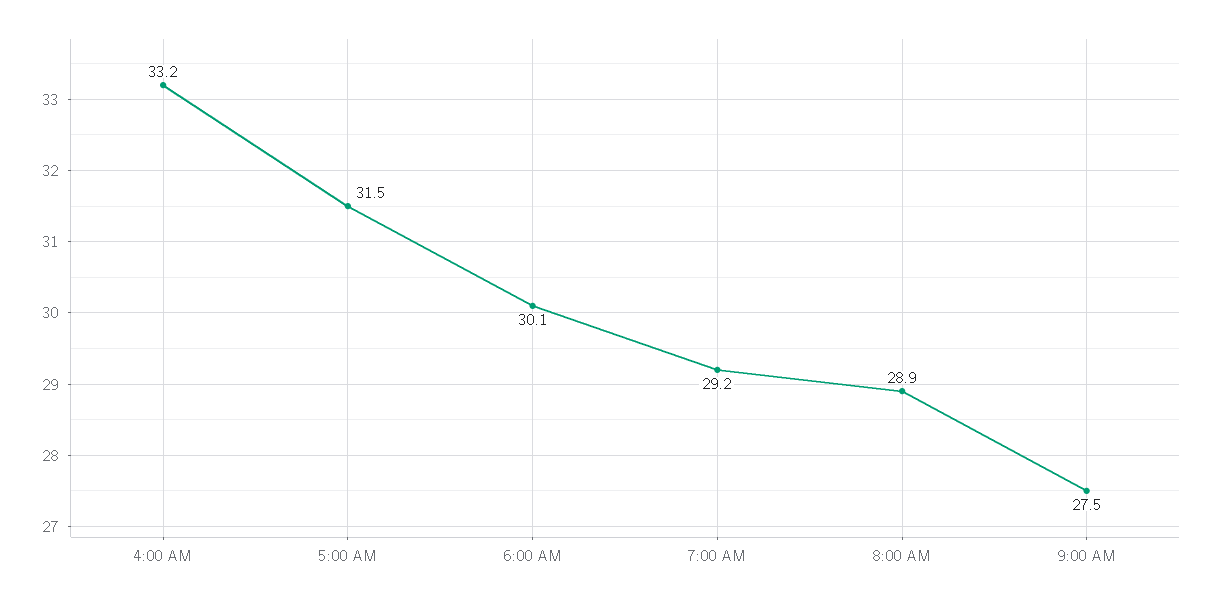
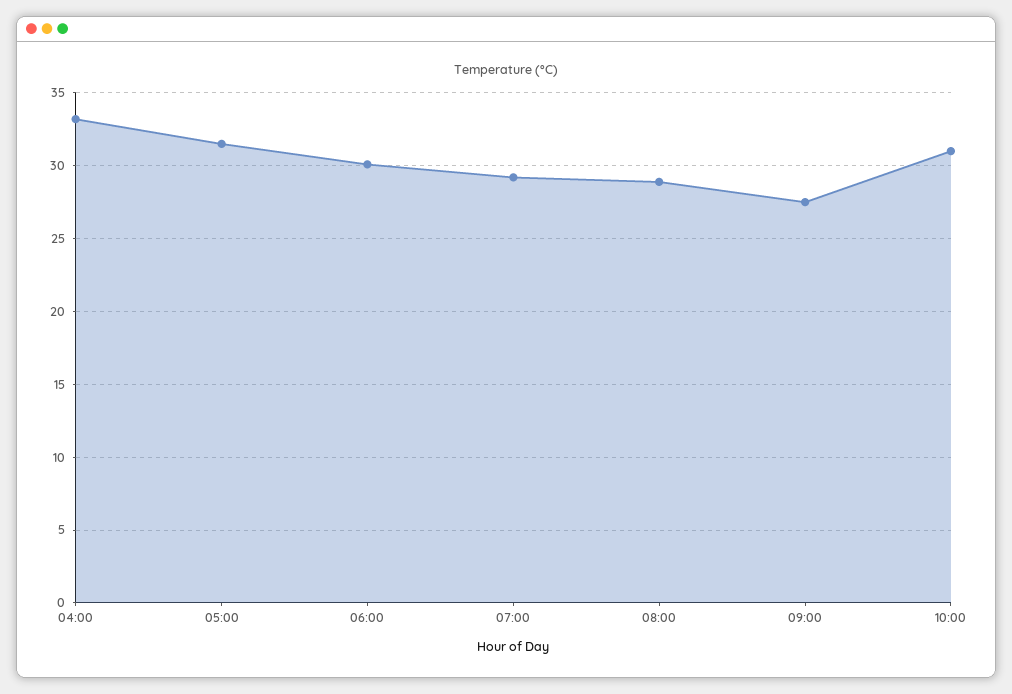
10:00: none -> 31

